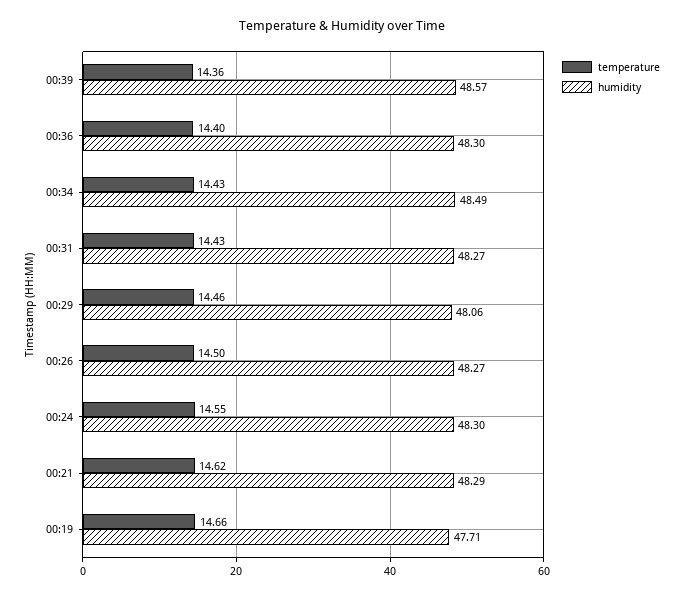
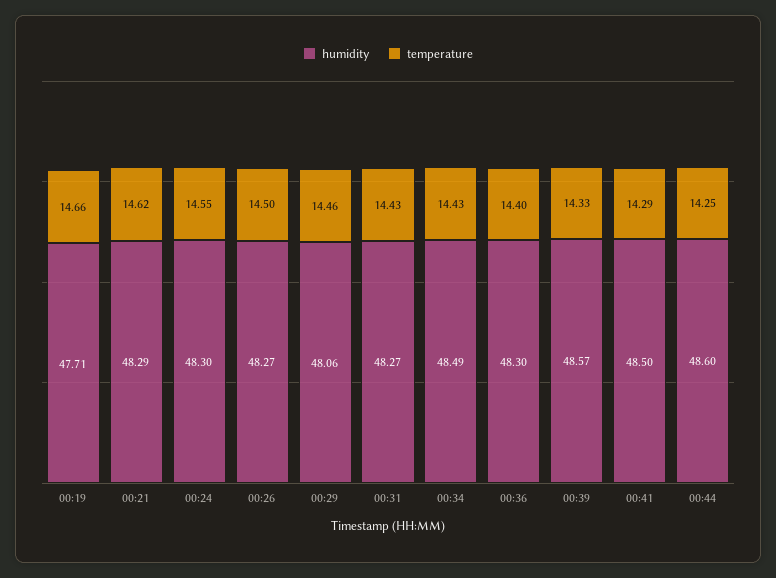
temperature, 00:39: 14.36 -> 14.33
humidity, 00:41: none -> 48.5
temperature, 00:41: none -> 14.29
humidity, 00:44: none -> 48.6
temperature, 00:44: none -> 14.25

